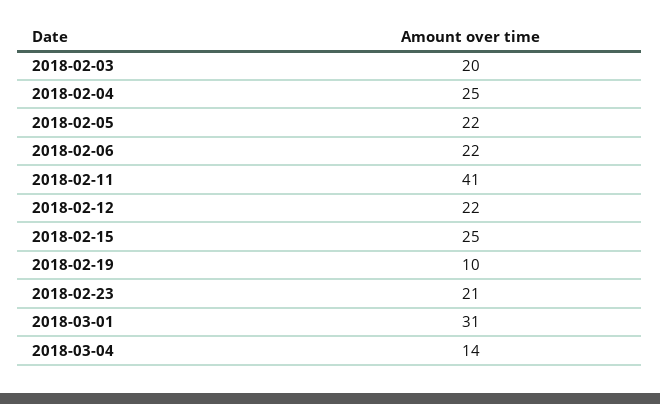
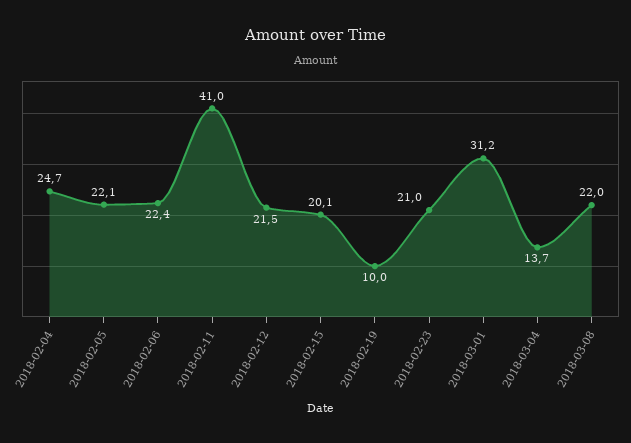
2018-02-03: 20 -> none
2018-02-15: 25 -> 20.1
2018-03-08: none -> 22

